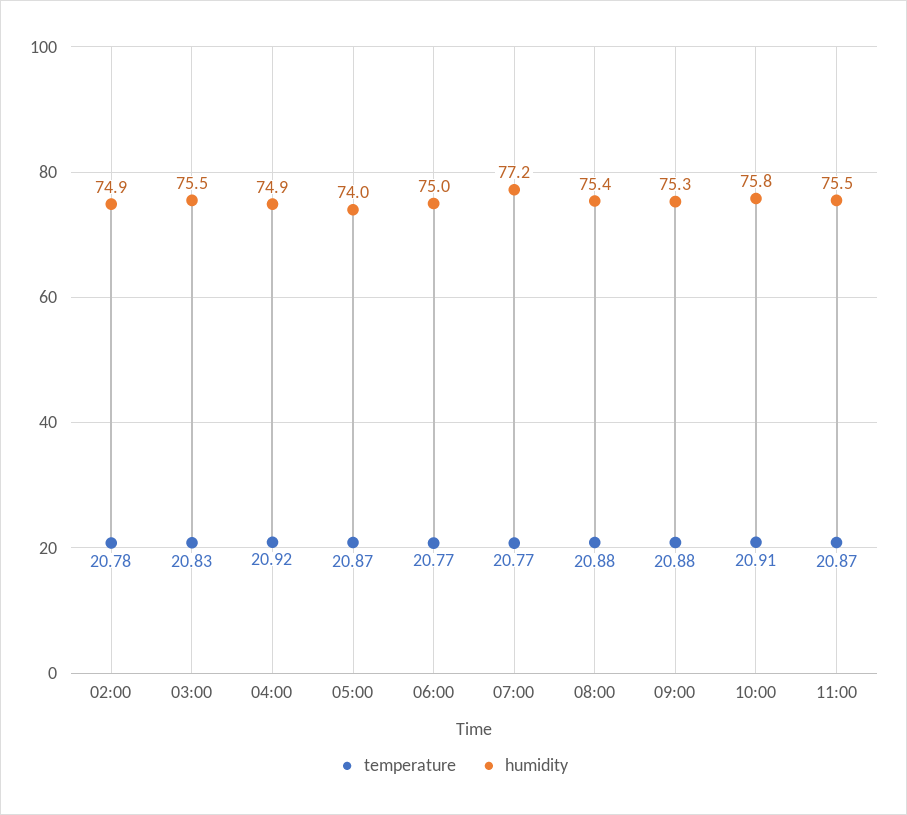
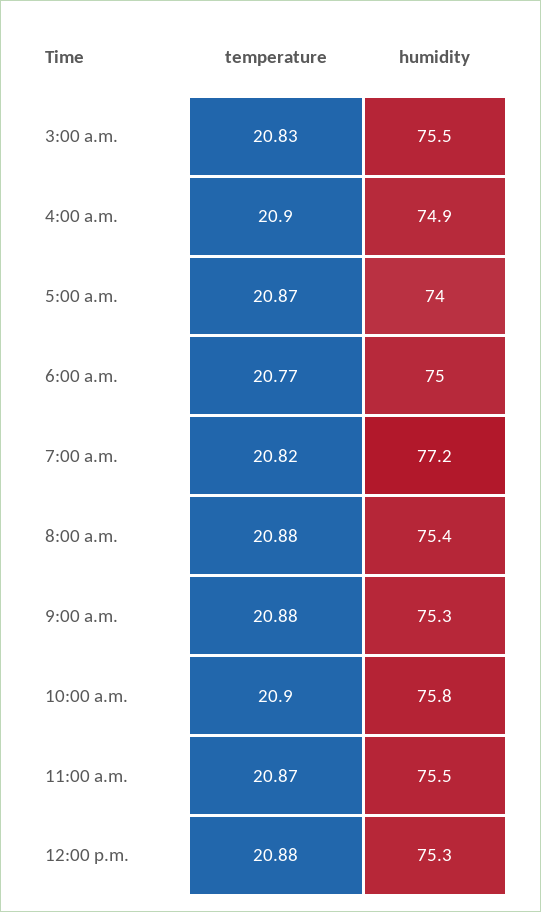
temperature, 02:00: 20.78 -> none
humidity, 02:00: 74.9 -> none
temperature, 04:00: 20.92 -> 20.9
temperature, 07:00: 20.77 -> 20.82
temperature, 10:00: 20.91 -> 20.9
temperature, 12:00 p.m.: none -> 20.88
humidity, 12:00 p.m.: none -> 75.3

